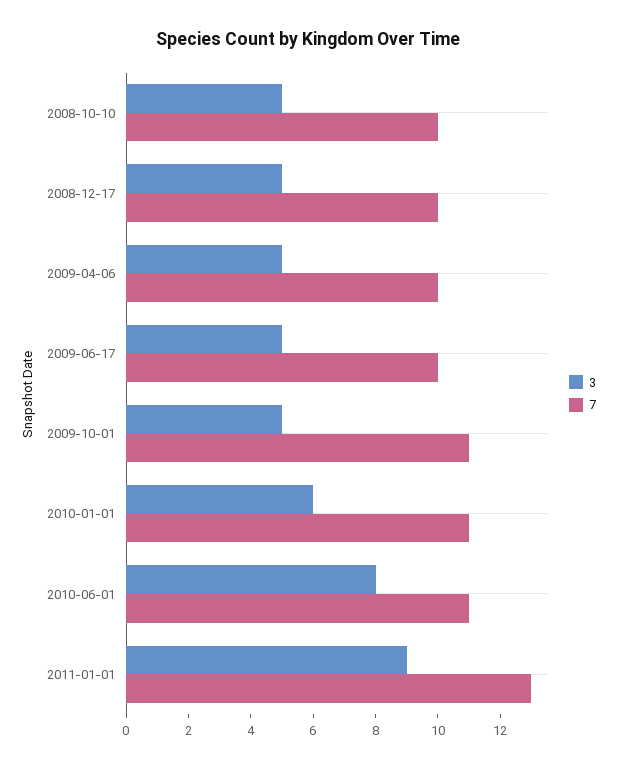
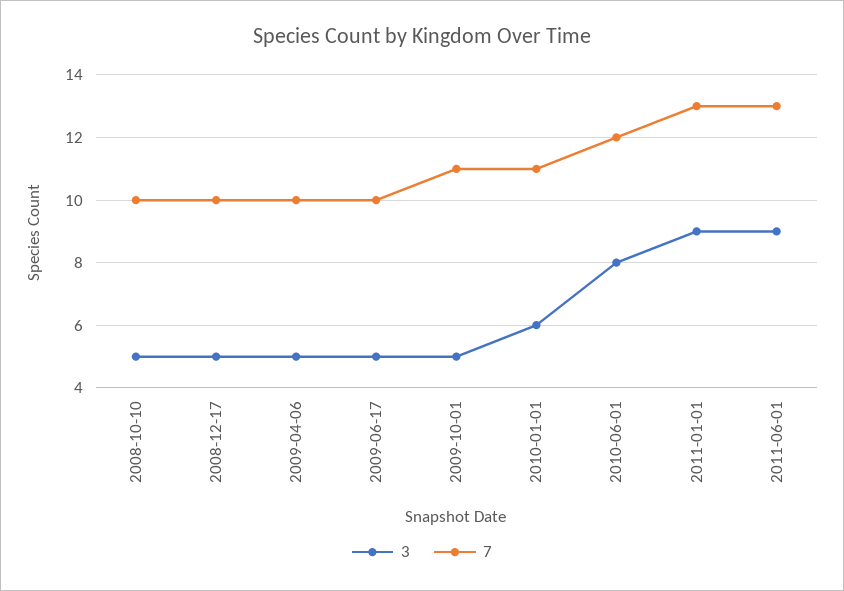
7, 2010-06-01: 11 -> 12
3, 2011-06-01: none -> 9
7, 2011-06-01: none -> 13

